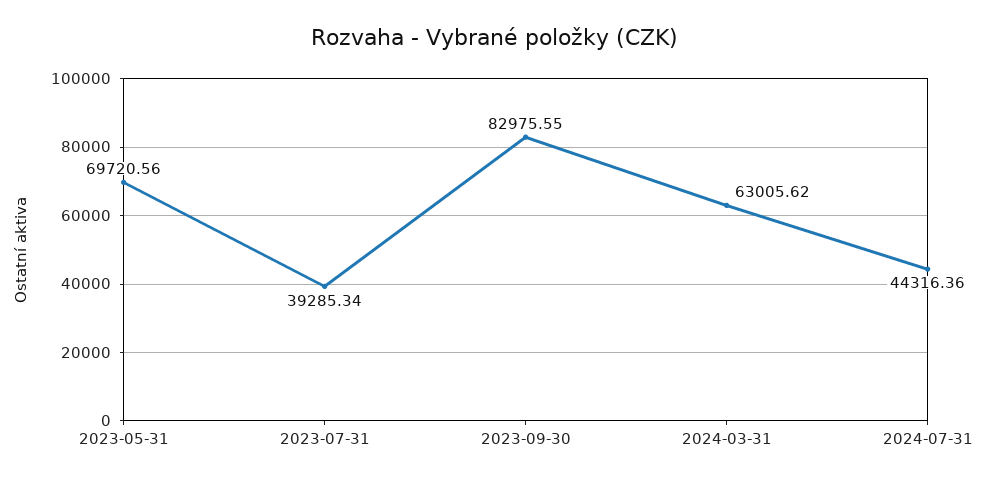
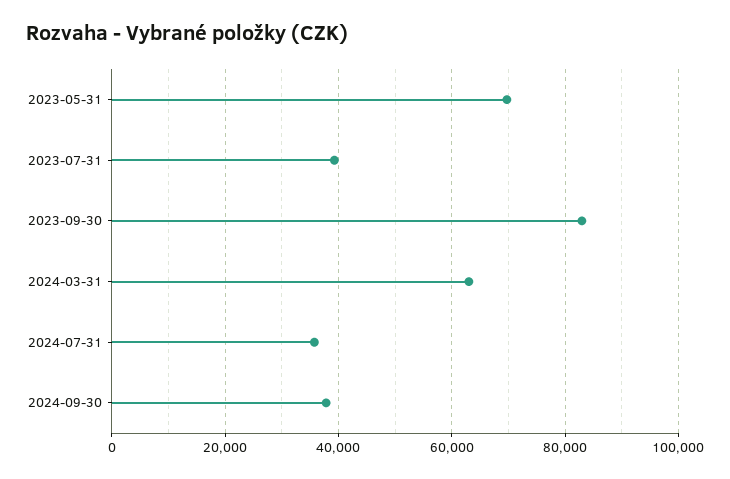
2024-07-31: 44316.36 -> 36000
2024-09-30: none -> 38000

